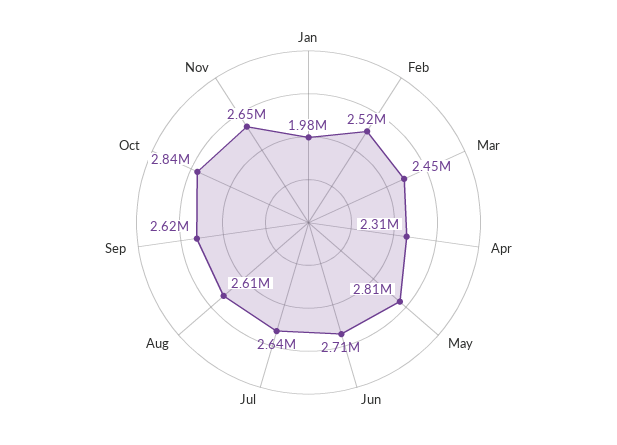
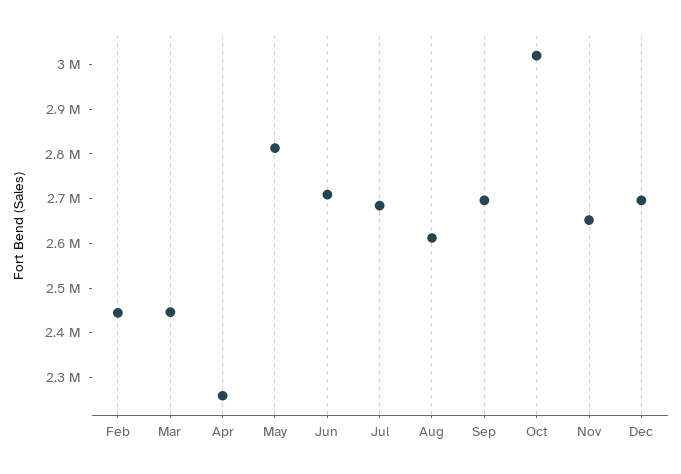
Jan: 1980000 -> none
Feb: 2520000 -> 2440000
Apr: 2310000 -> 2260000
Jul: 2640000 -> 2680000
Sep: 2620000 -> 2700000
Oct: 2840000 -> 3020000
Dec: none -> 2700000

